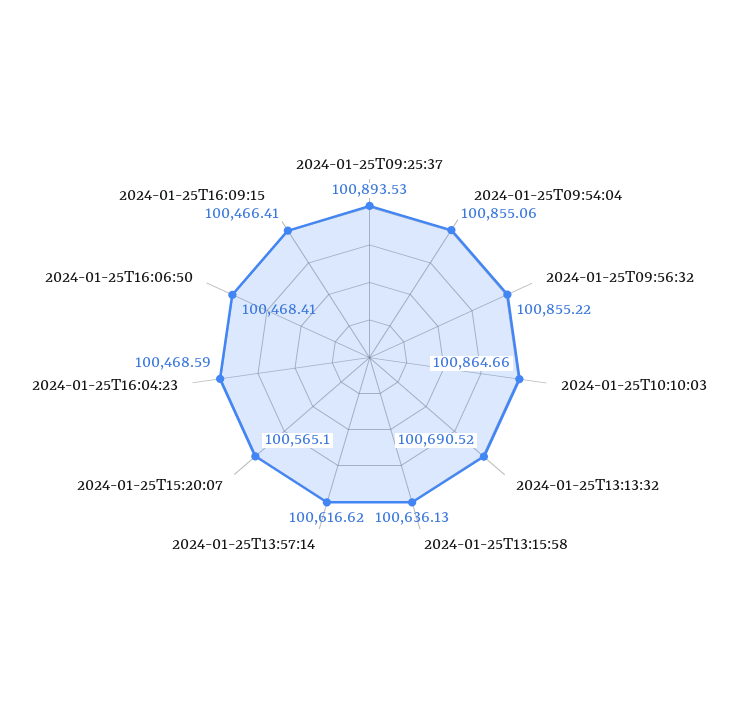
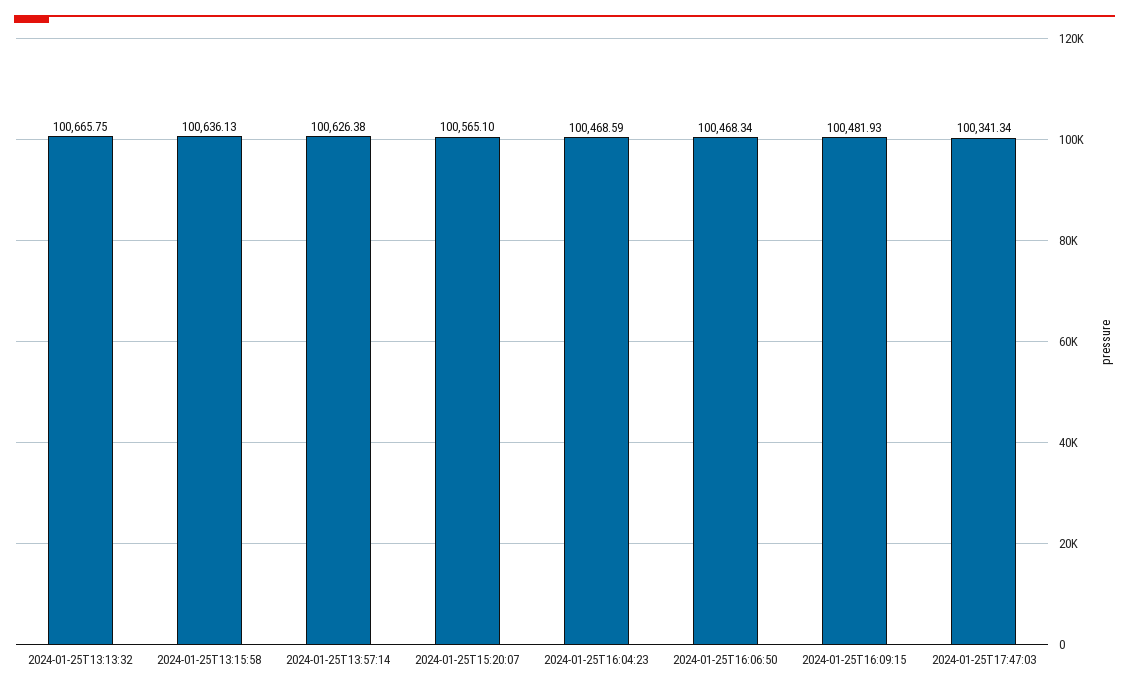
2024-01-25T09:25:37: 100893.53 -> none
2024-01-25T09:54:04: 100855.06 -> none
2024-01-25T09:56:32: 100855.22 -> none
2024-01-25T10:10:03: 100864.66 -> none
2024-01-25T13:13:32: 100690.52 -> 100665.75
2024-01-25T13:57:14: 100616.62 -> 100626.38
2024-01-25T16:06:50: 100468.41 -> 100468.34
2024-01-25T16:09:15: 100466.41 -> 100481.93
2024-01-25T17:47:03: none -> 100341.34

